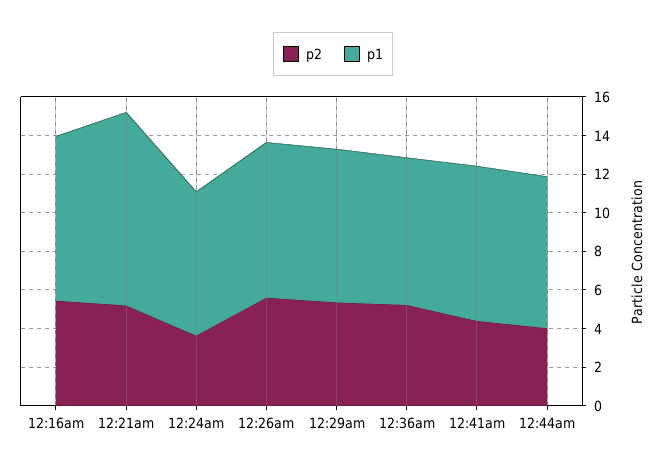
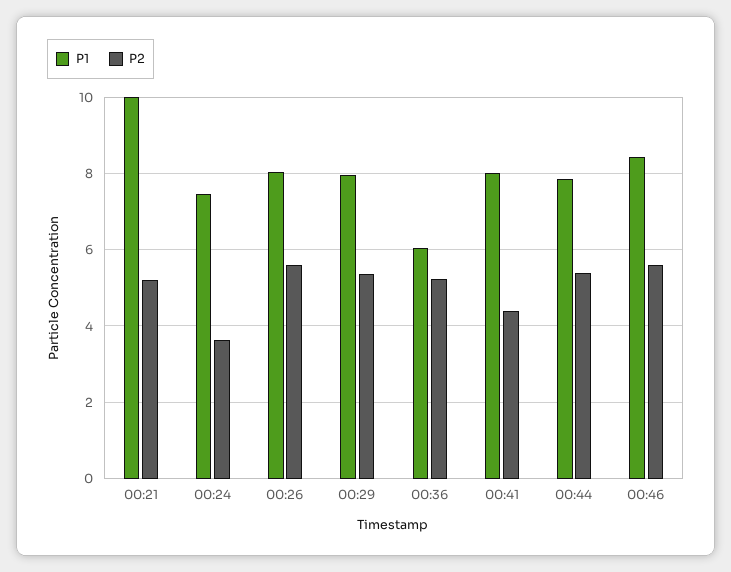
p2, 12:16am: 5.5 -> none
p1, 12:16am: 8.5 -> none
p1, 12:36am: 7.5 -> 6
p2, 12:44am: 4 -> 5.4
p1, 00:46: none -> 8.4
p2, 00:46: none -> 5.6

